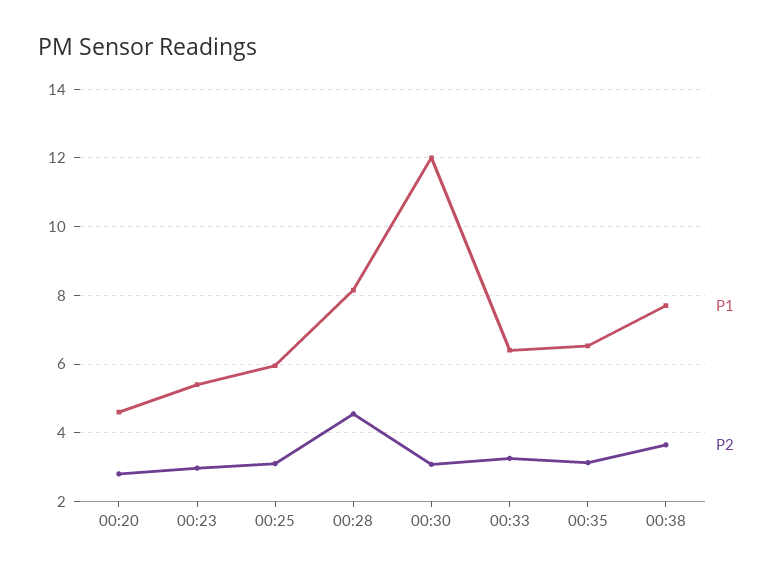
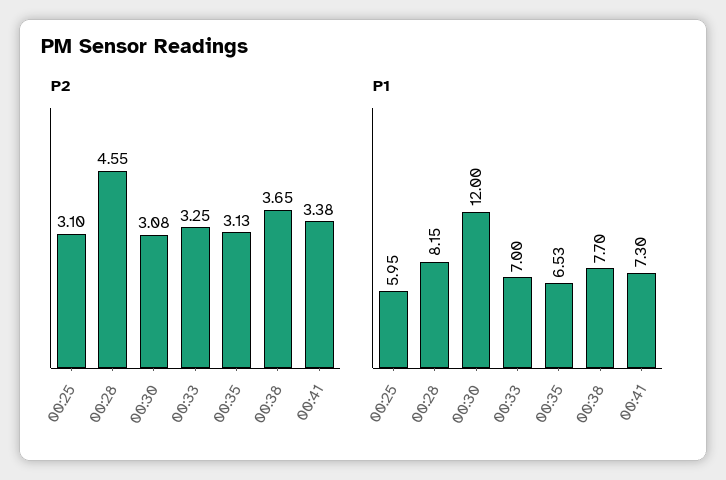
P1, 00:20: 4.6 -> none
P2, 00:20: 2.8 -> none
P1, 00:23: 5.4 -> none
P2, 00:23: 3 -> none
P1, 00:33: 6.4 -> 7
P2, 00:41: none -> 3.38
P1, 00:41: none -> 7.3

